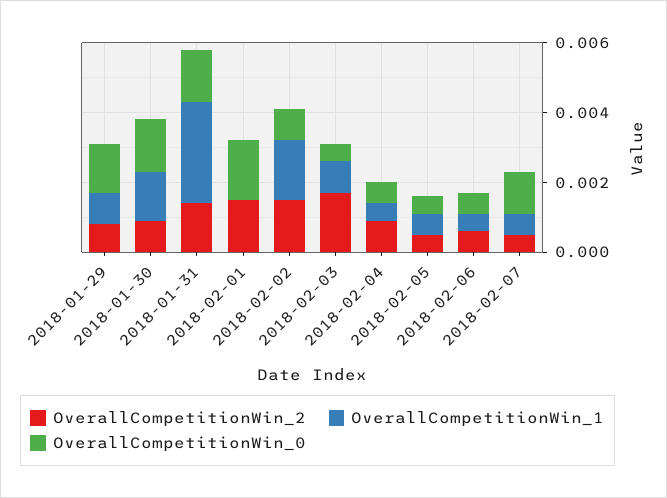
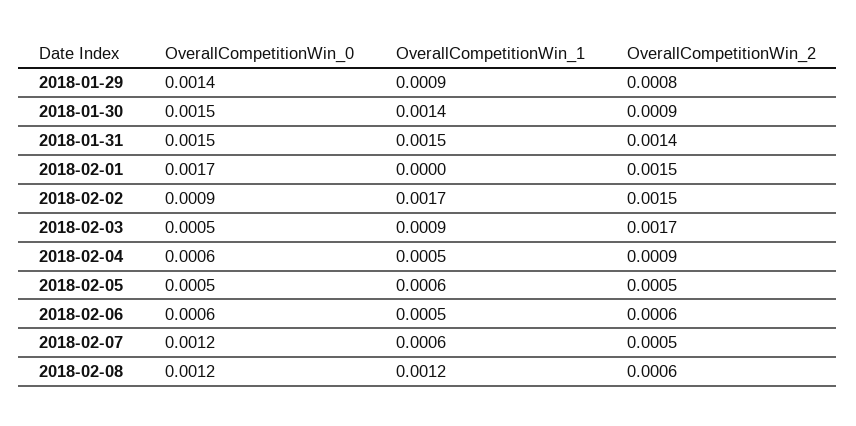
OverallCompetitionWin_1, 2018-01-31: 0.003 -> 0.0015
OverallCompetitionWin_0, 2018-02-08: none -> 0.0012
OverallCompetitionWin_1, 2018-02-08: none -> 0.0012
OverallCompetitionWin_2, 2018-02-08: none -> 0.0006

